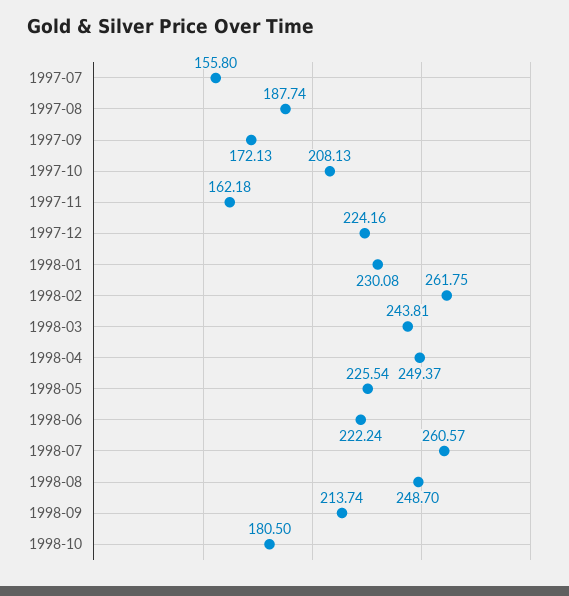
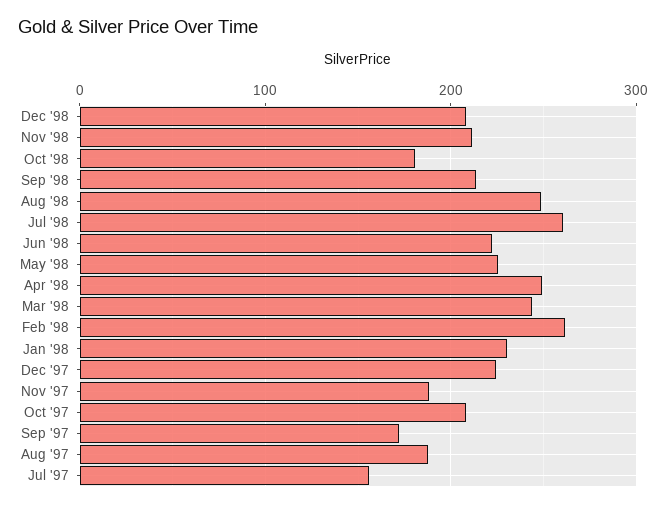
1997-11: 162.18 -> 190
Dec '98: none -> 210
Nov '98: none -> 210

